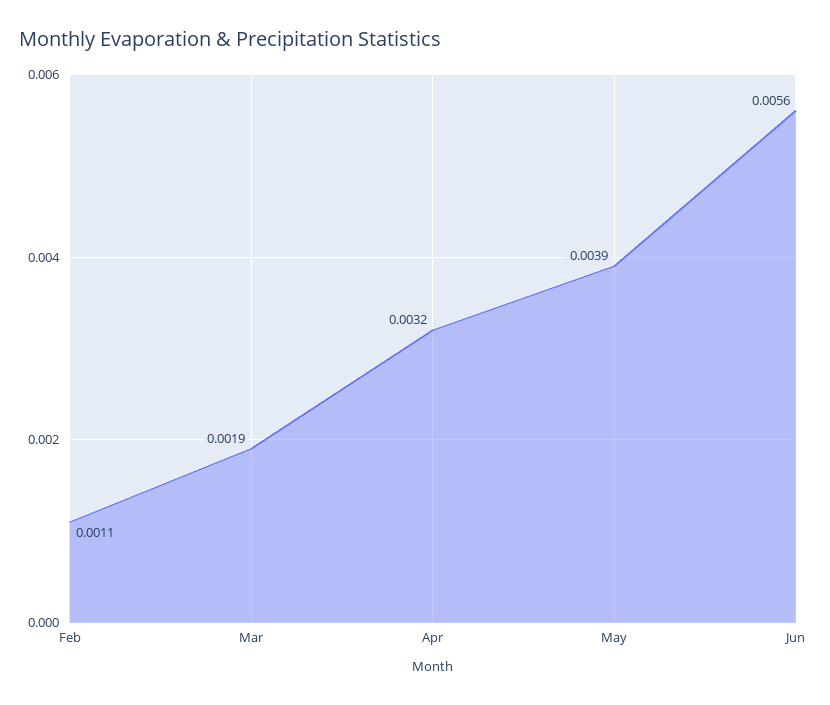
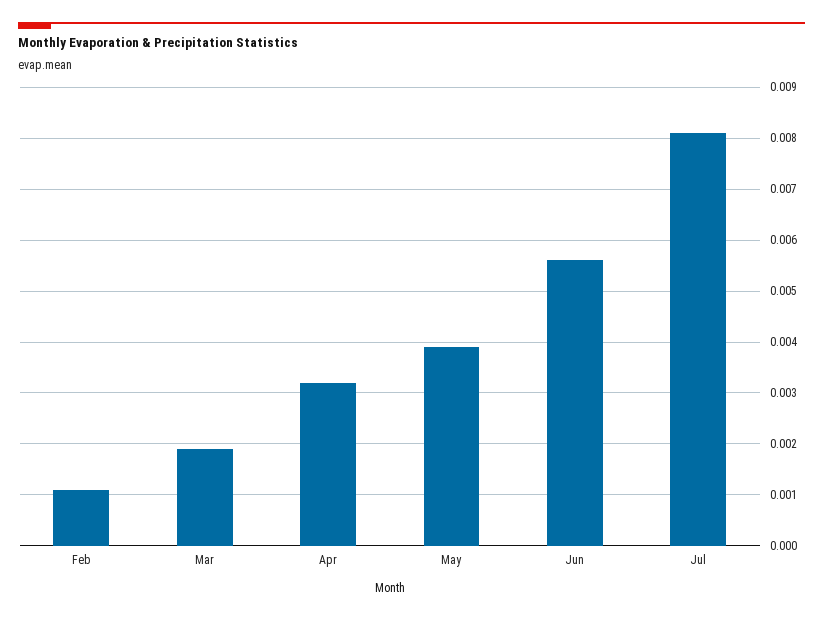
Jul: none -> 0.008

